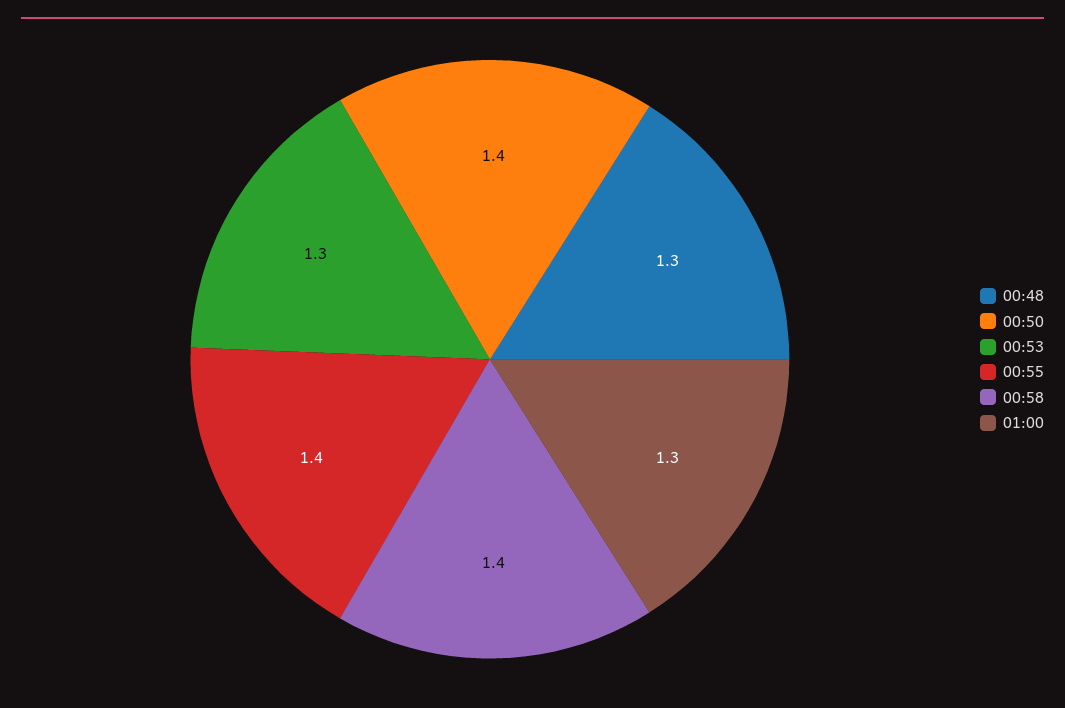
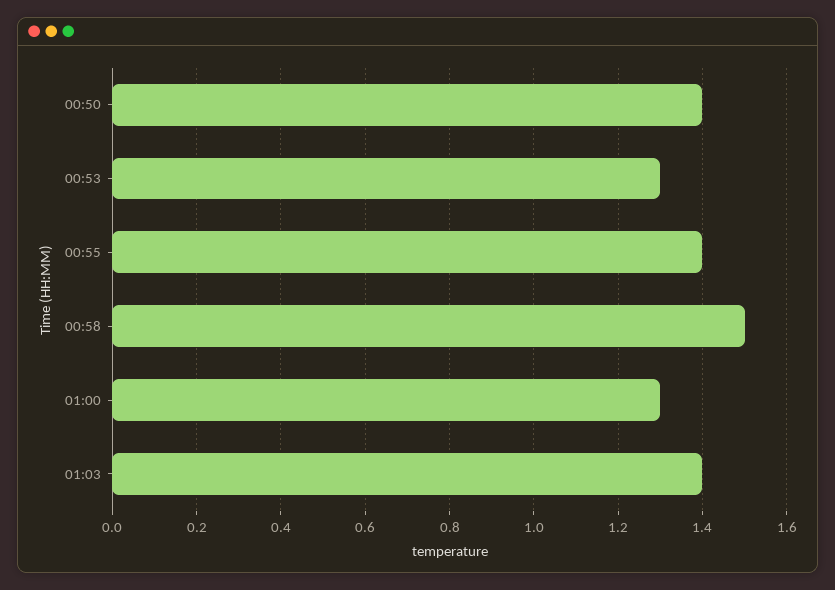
00:48: 1.3 -> none
00:58: 1.4 -> 1.5
01:03: none -> 1.4

